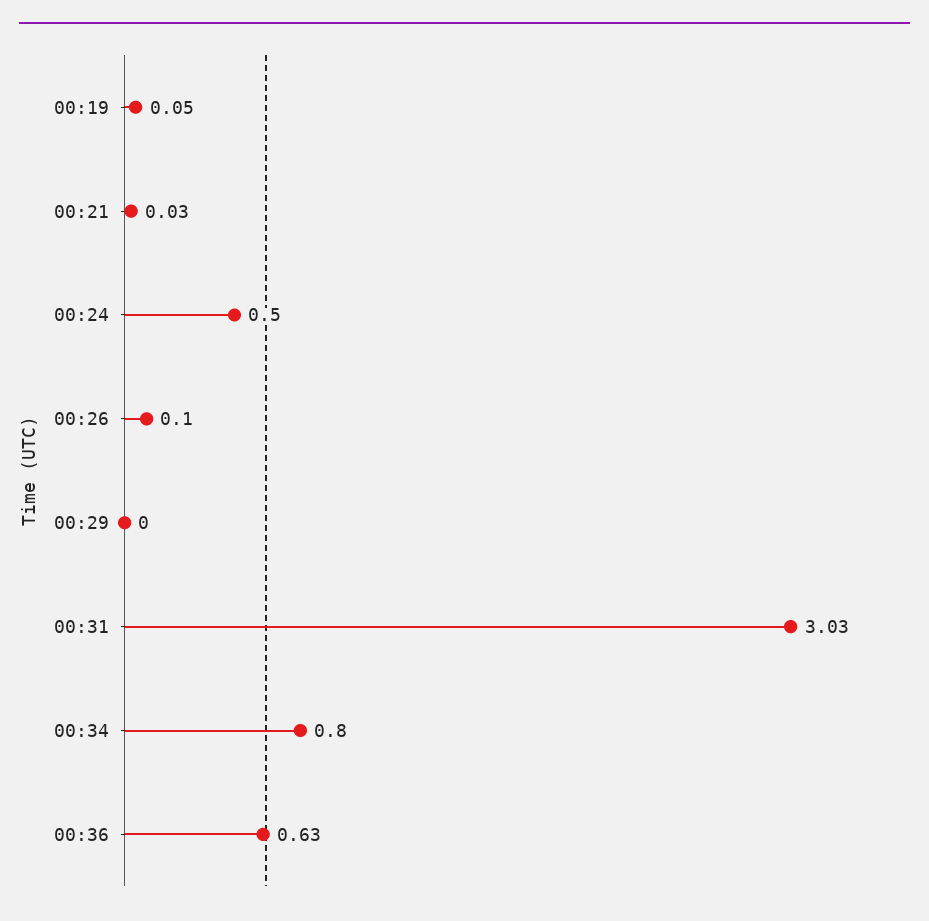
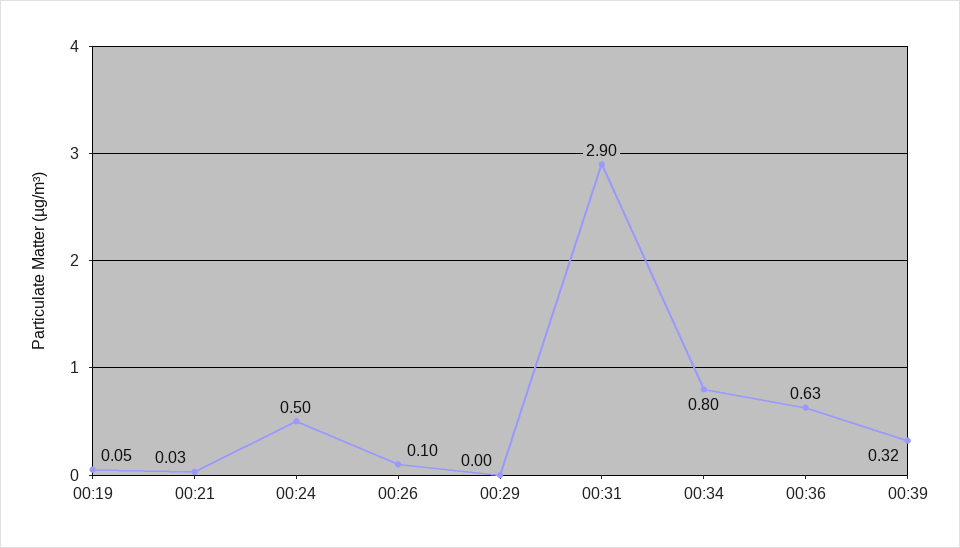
00:31: 3.03 -> 2.9
00:39: none -> 0.32

